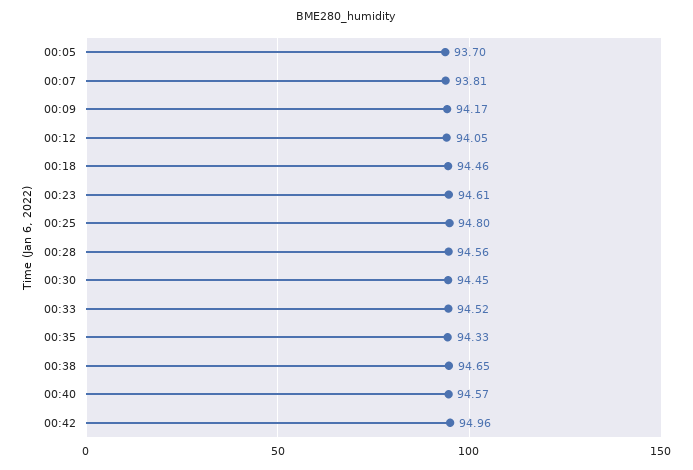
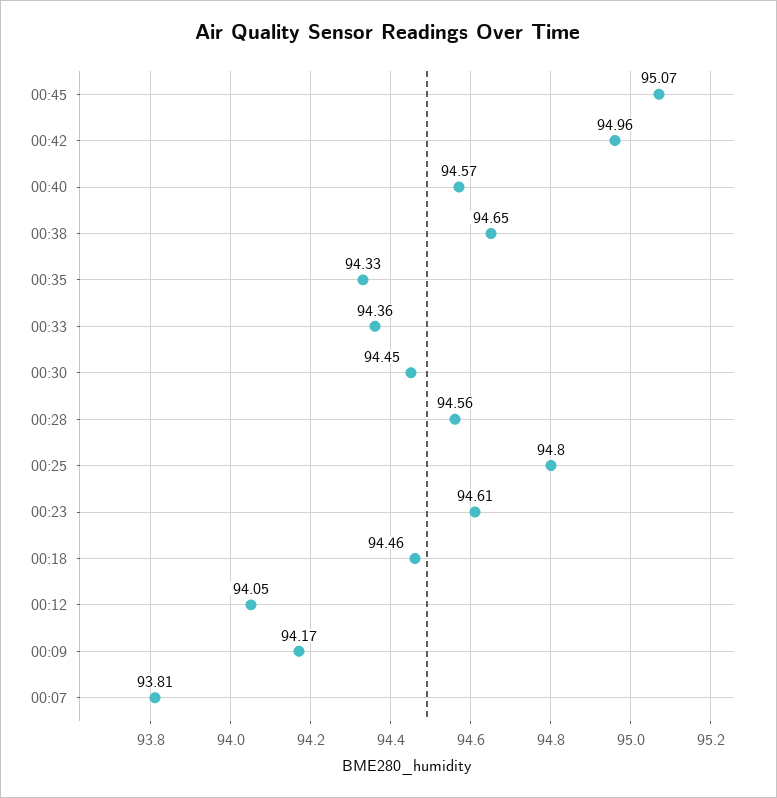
00:05: 93.7 -> none
00:33: 94.52 -> 94.36
00:45: none -> 95.07

